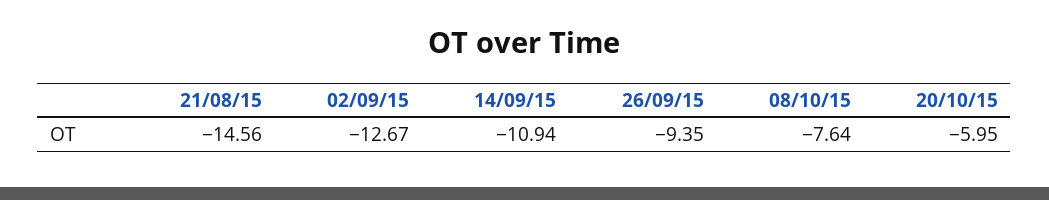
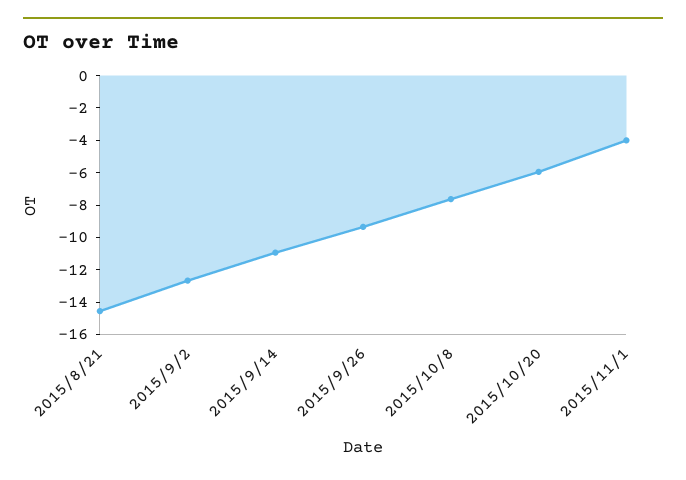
2015/11/1: none -> -4

